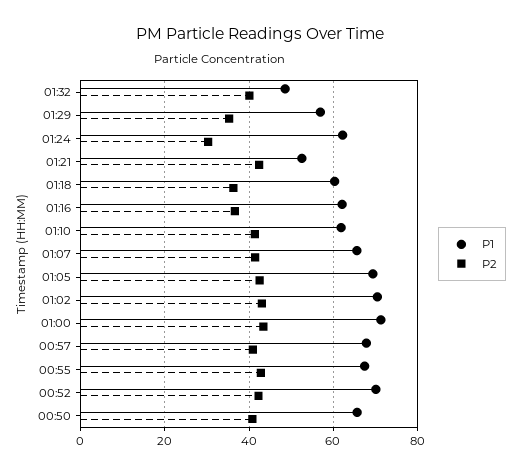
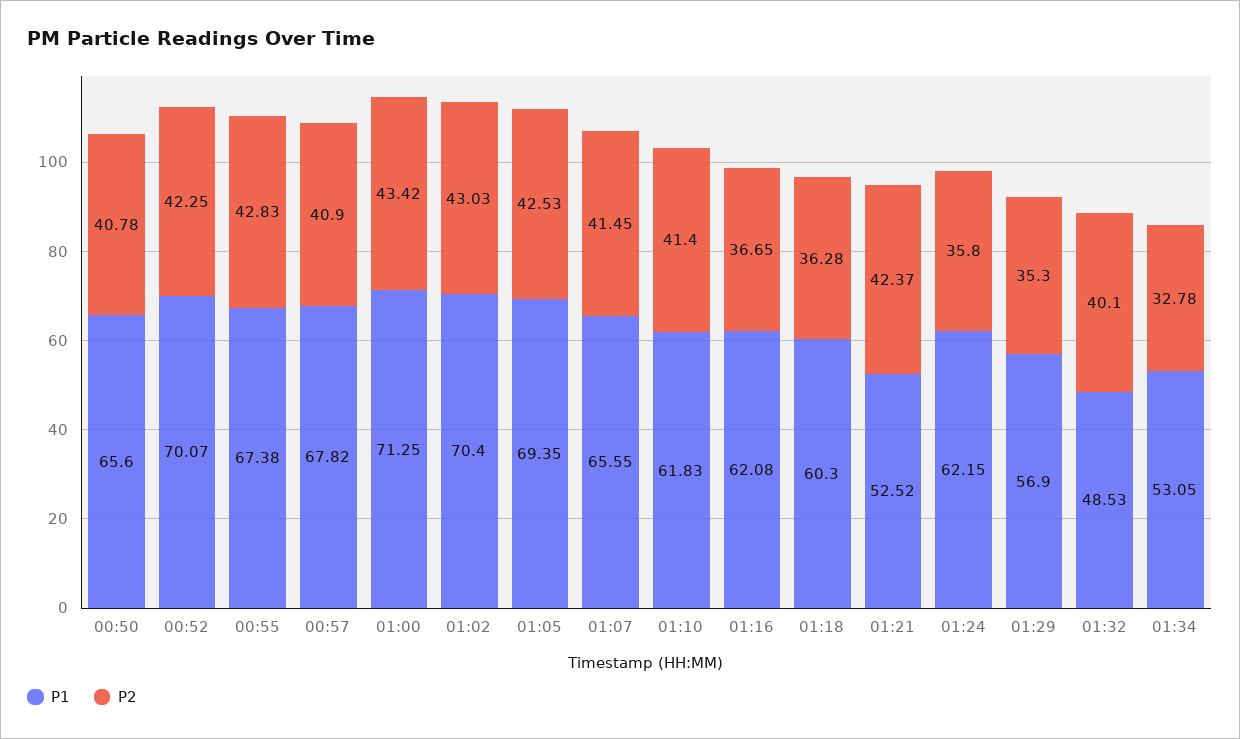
P2, 01:24: 30 -> 35.8
P1, 01:34: none -> 53.05
P2, 01:34: none -> 32.78

